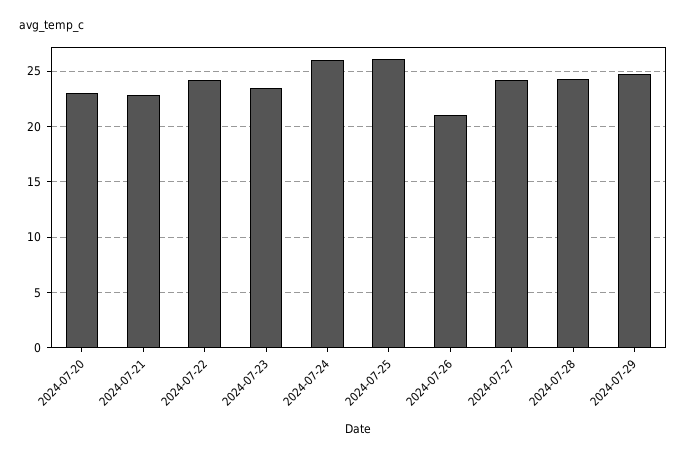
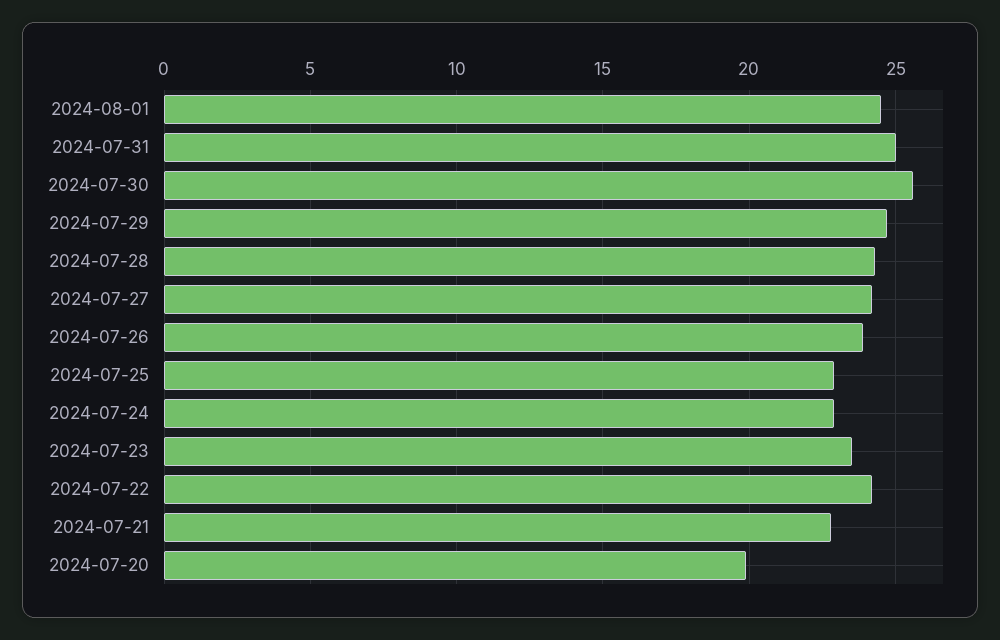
2024-07-20: 23 -> 20
2024-07-24: 26 -> 23
2024-07-25: 26 -> 23
2024-07-26: 21 -> 24
2024-08-01: none -> 24.5
2024-07-31: none -> 25
2024-07-30: none -> 25.5

